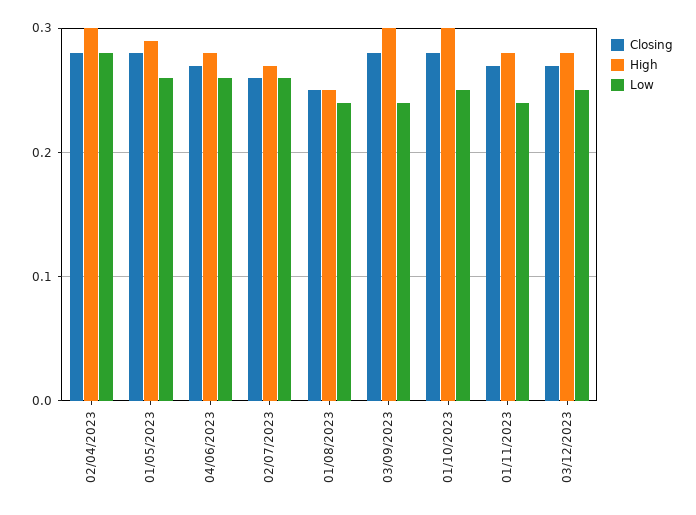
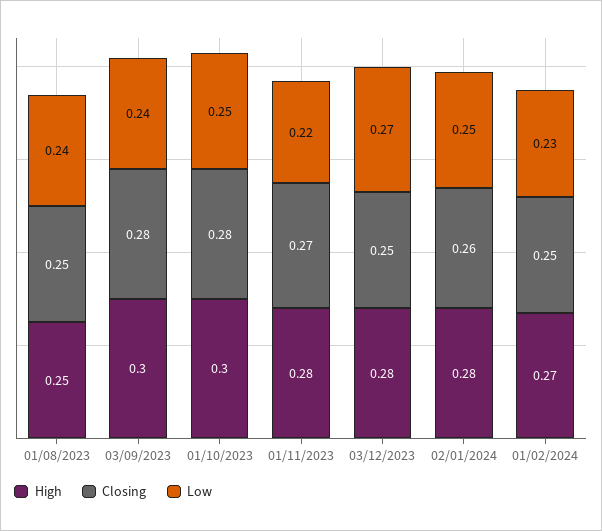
Closing, 02/04/2023: 0.28 -> none
High, 02/04/2023: 0.3 -> none
Low, 02/04/2023: 0.28 -> none
Closing, 01/05/2023: 0.28 -> none
High, 01/05/2023: 0.29 -> none
Low, 01/05/2023: 0.26 -> none
Closing, 04/06/2023: 0.27 -> none
High, 04/06/2023: 0.28 -> none
Low, 04/06/2023: 0.26 -> none
Closing, 02/07/2023: 0.26 -> none
High, 02/07/2023: 0.27 -> none
Low, 02/07/2023: 0.26 -> none
Low, 01/11/2023: 0.24 -> 0.22
Closing, 03/12/2023: 0.27 -> 0.25
Low, 03/12/2023: 0.25 -> 0.27
High, 02/01/2024: none -> 0.28
Closing, 02/01/2024: none -> 0.26
Low, 02/01/2024: none -> 0.25
High, 01/02/2024: none -> 0.27
Closing, 01/02/2024: none -> 0.25
Low, 01/02/2024: none -> 0.23

